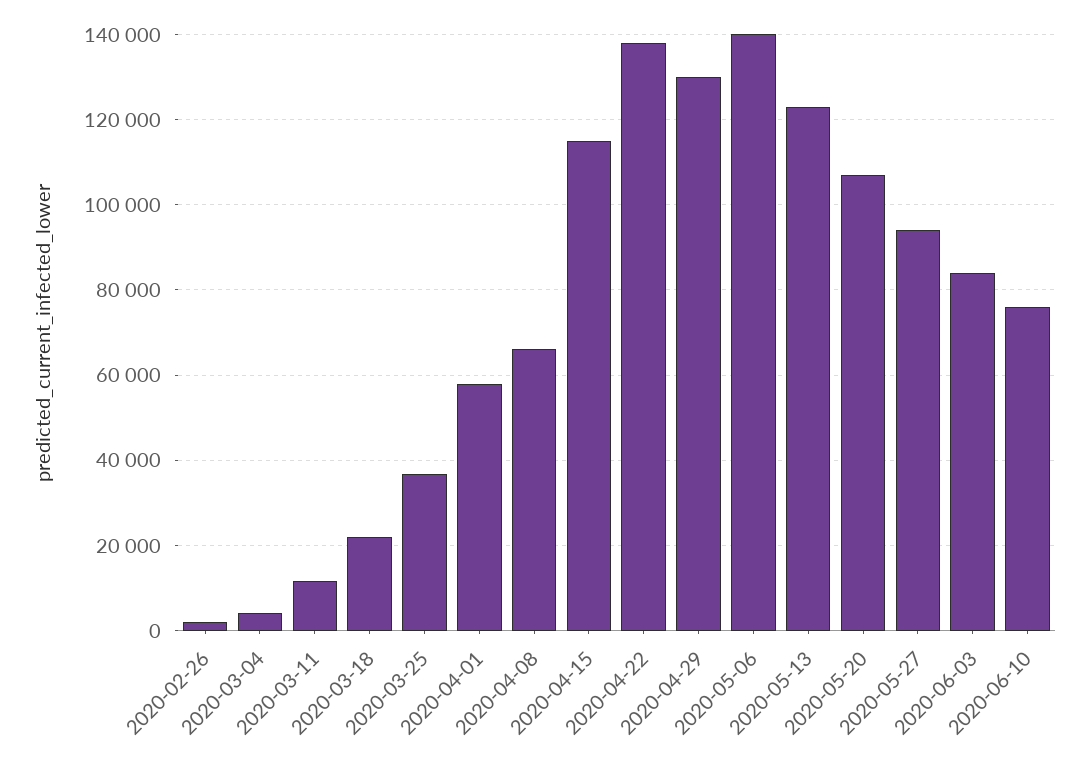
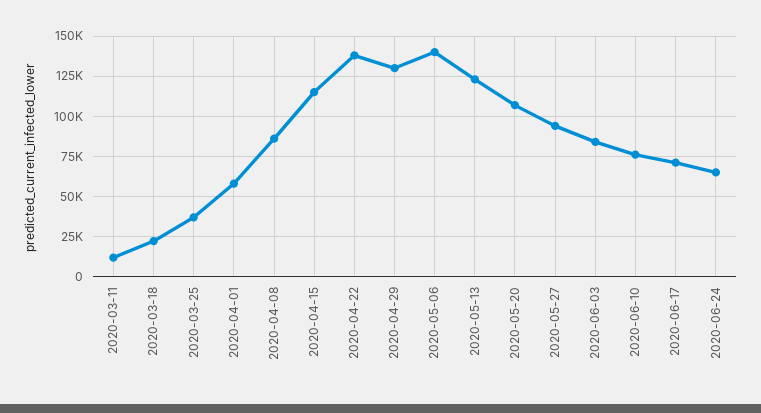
2020-02-26: 2000 -> none
2020-03-04: 4000 -> none
2020-04-08: 66000 -> 85000
2020-06-17: none -> 70000
2020-06-24: none -> 65000

